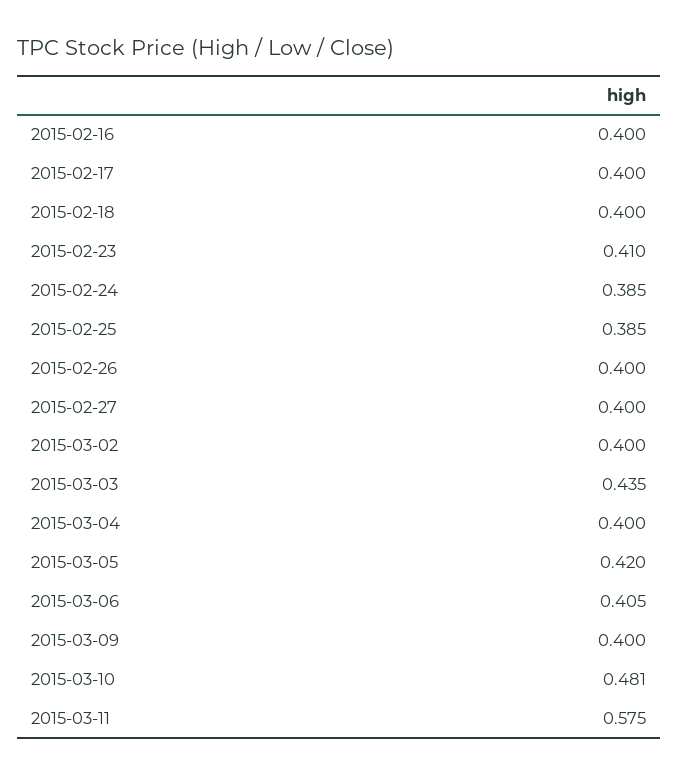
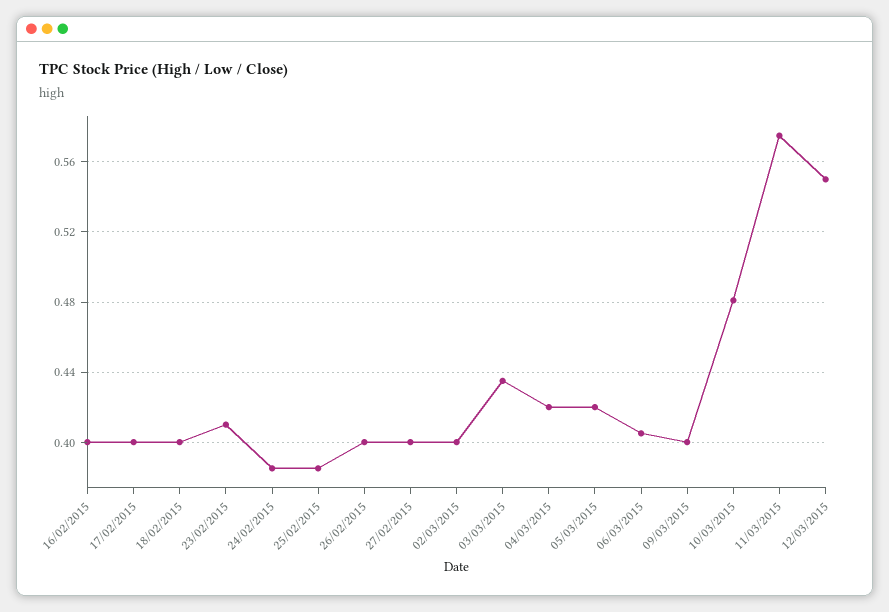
2015-03-04: 0.4 -> 0.42
12/03/2015: none -> 0.55

